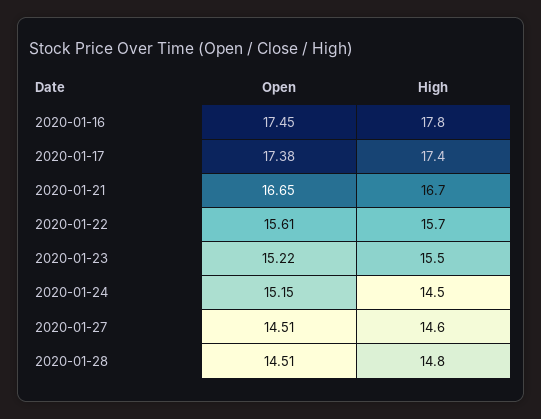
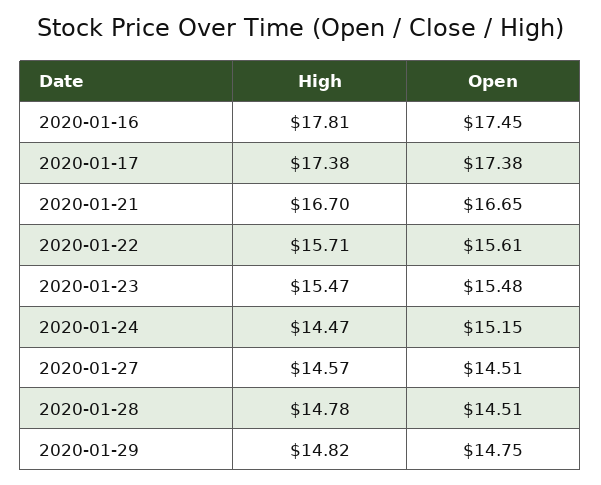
Open, 2020-01-23: 15.22 -> 15.48
High, 2020-01-29: none -> 14.82
Open, 2020-01-29: none -> 14.75

